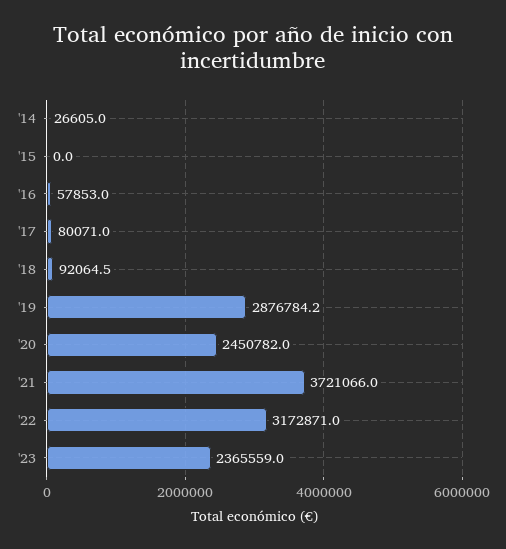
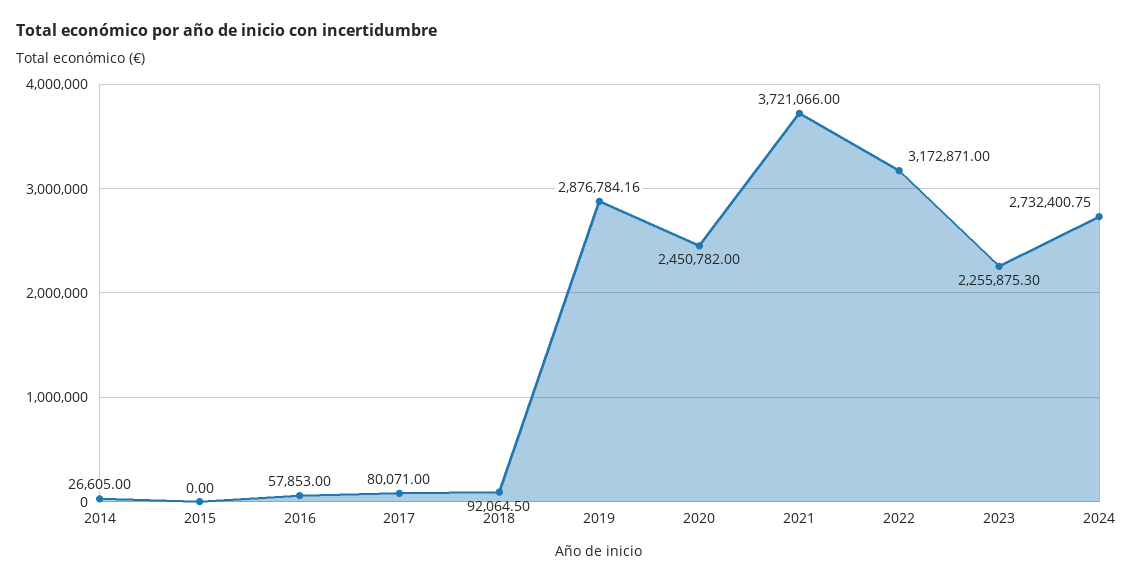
'23: 2365559 -> 2255875.3
2024: none -> 2732400.75

